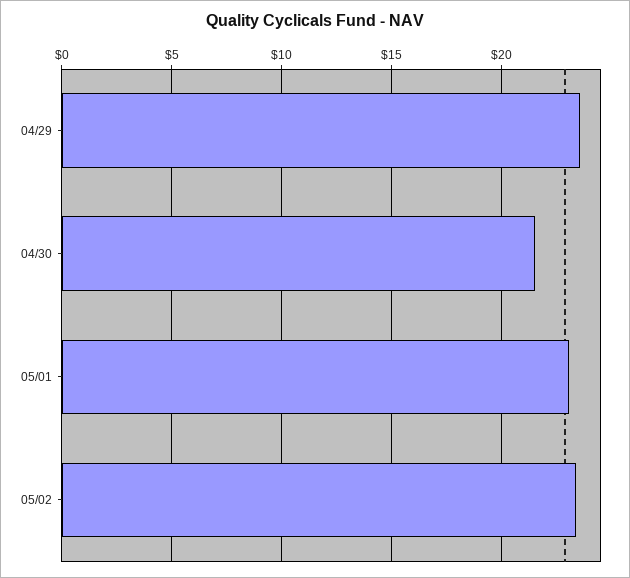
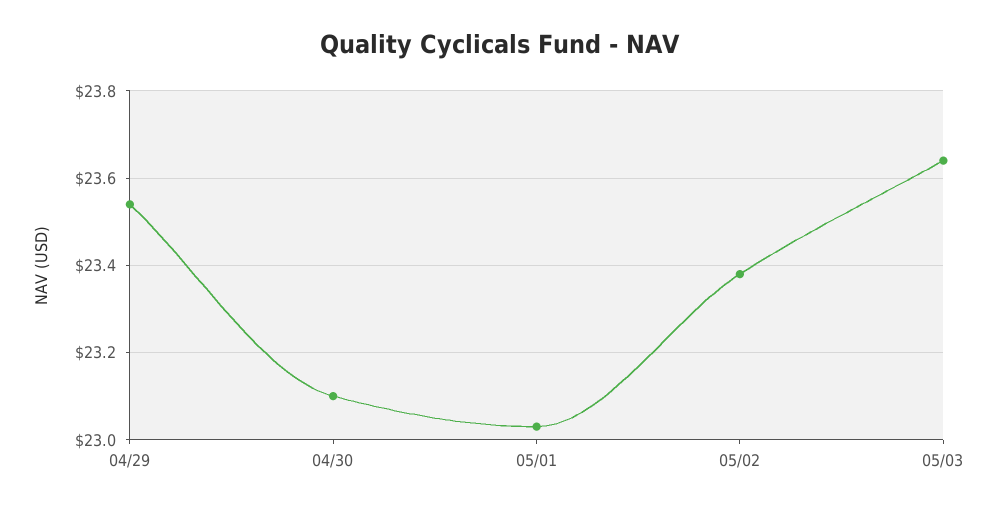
04/30: 21.5 -> 23.1
05/03: none -> 23.65

